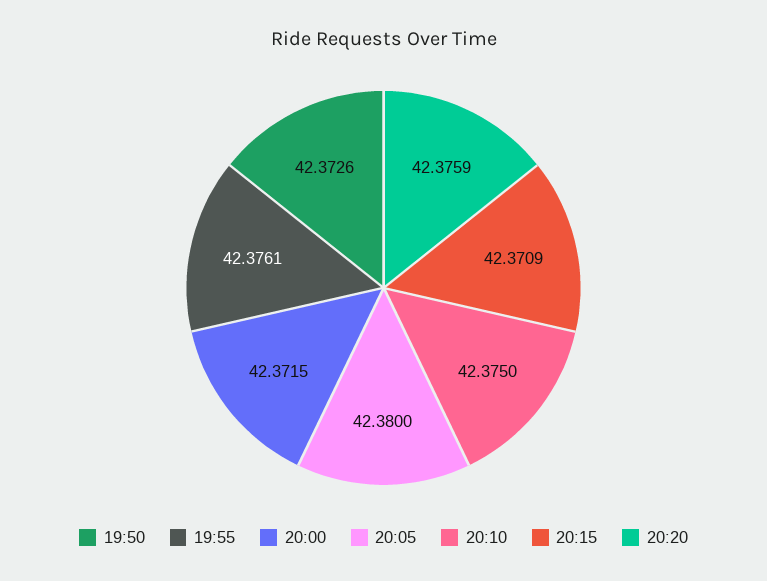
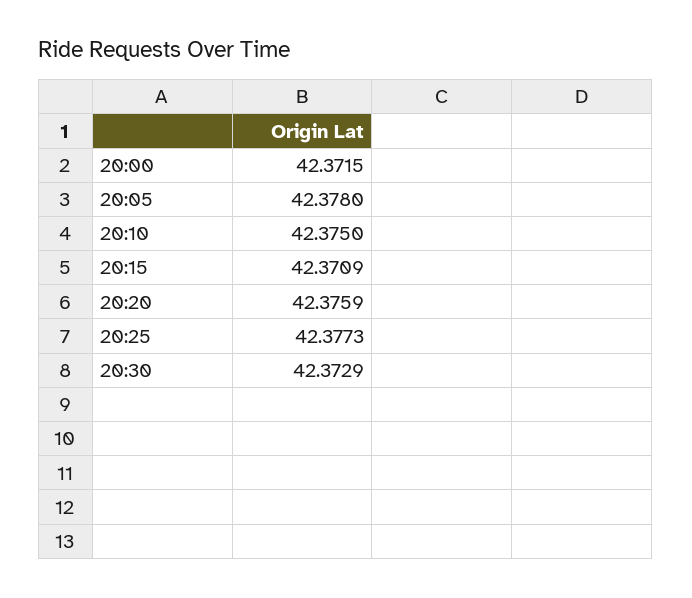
19:50: 42.3726 -> none
19:55: 42.3761 -> none
20:05: 42.38 -> 42.378
20:25: none -> 42.3773
20:30: none -> 42.3729

